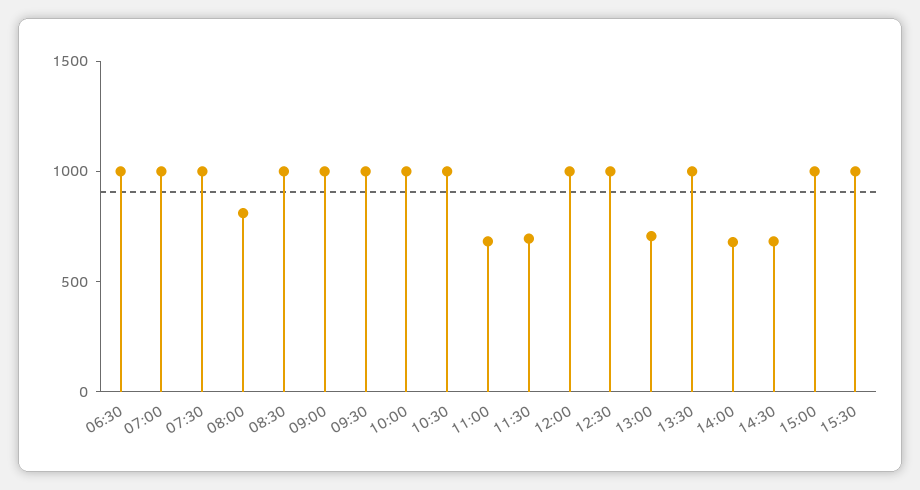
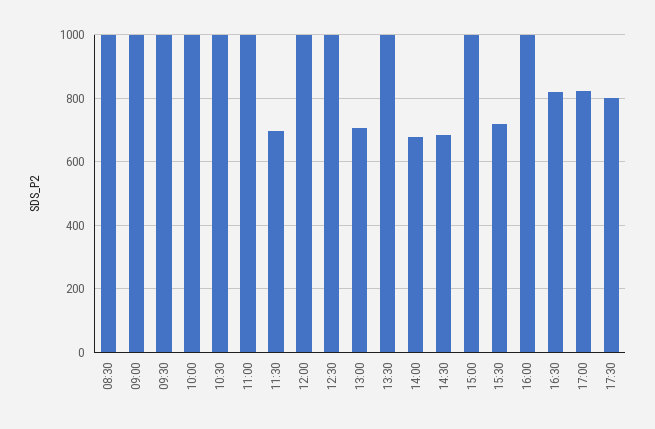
06:30: 1000 -> none
07:00: 1000 -> none
07:30: 1000 -> none
08:00: 800 -> none
11:00: 700 -> 1000
15:30: 1000 -> 720
16:00: none -> 1000
16:30: none -> 820
17:00: none -> 820
17:30: none -> 800

